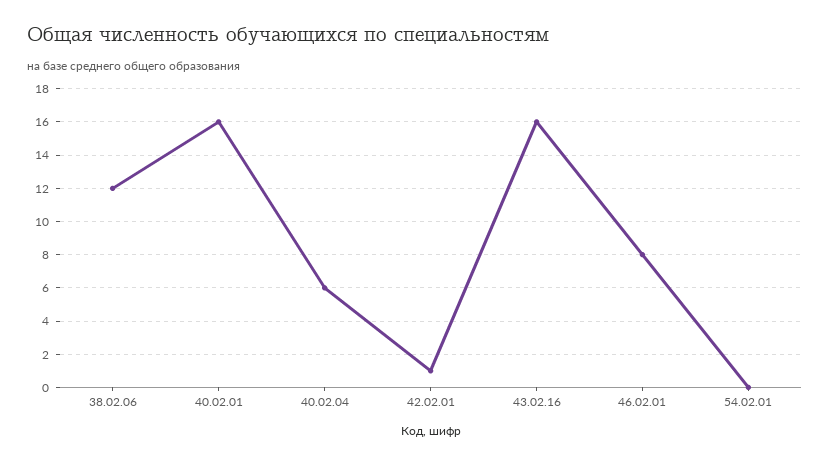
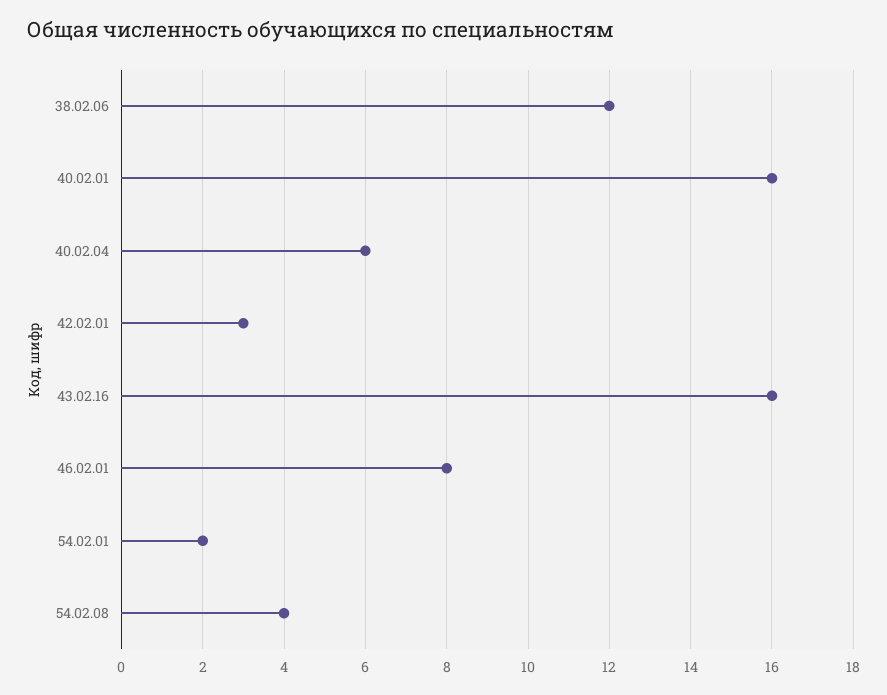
42.02.01: 1 -> 3
54.02.01: 0 -> 2
54.02.08: none -> 4

